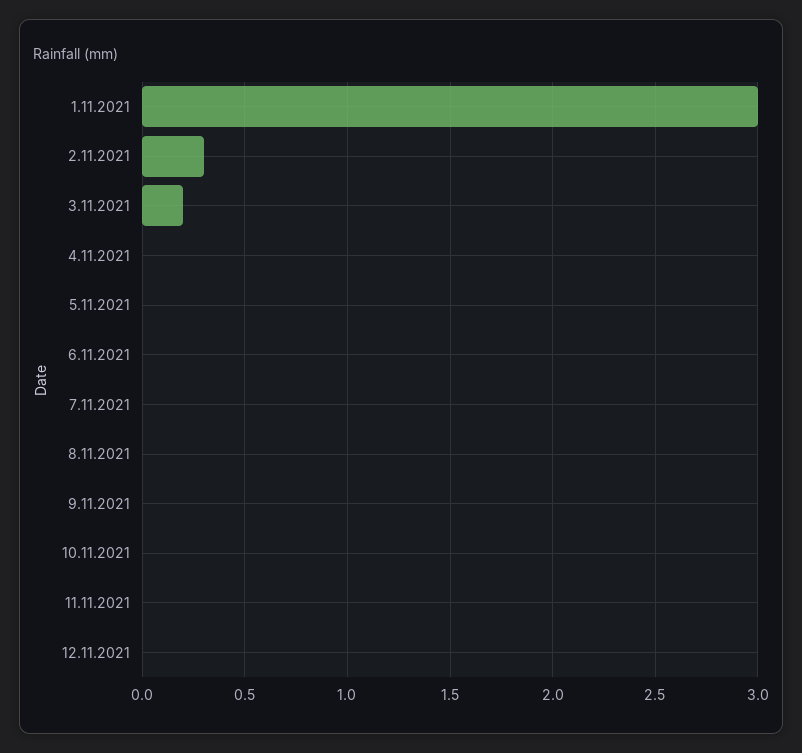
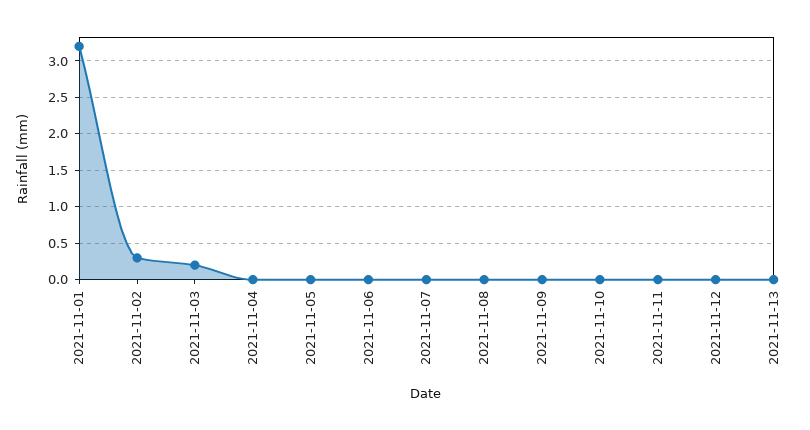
1.11.2021: 3 -> 3.2
2021-11-13: none -> 0

